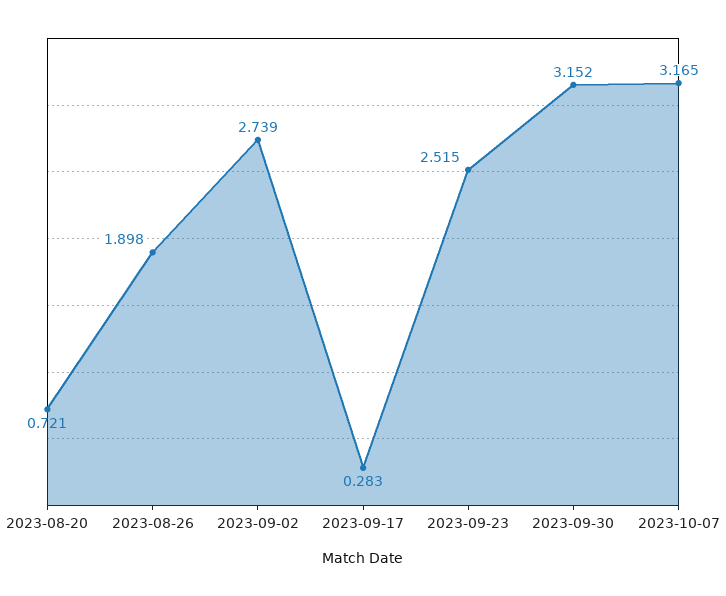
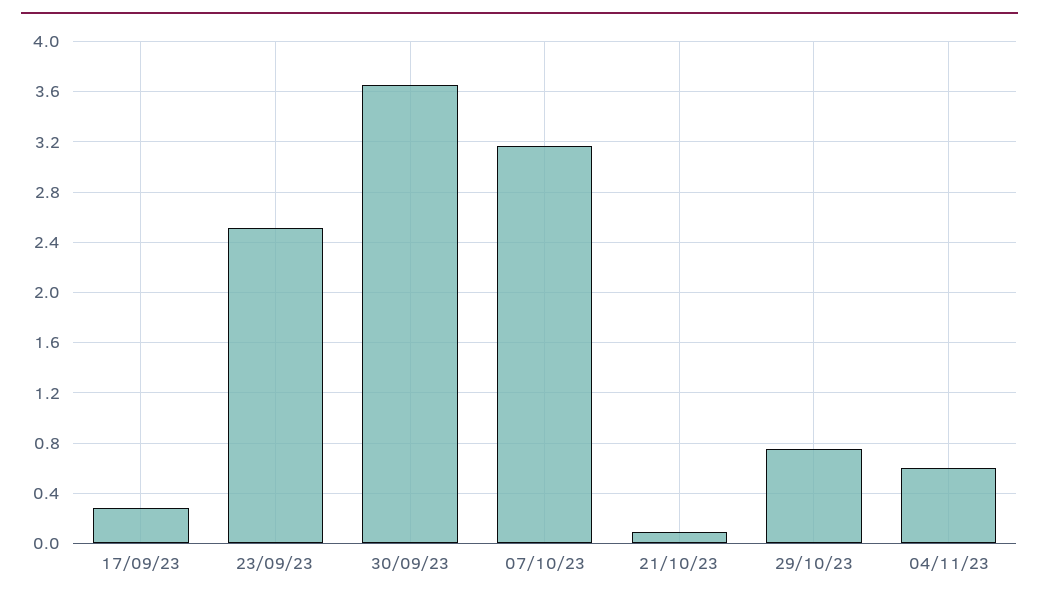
2023-08-20: 0.721 -> none
2023-08-26: 1.898 -> none
2023-09-02: 2.739 -> none
2023-09-30: 3.152 -> 3.65
21/10/23: none -> 0.1
29/10/23: none -> 0.75
04/11/23: none -> 0.6

